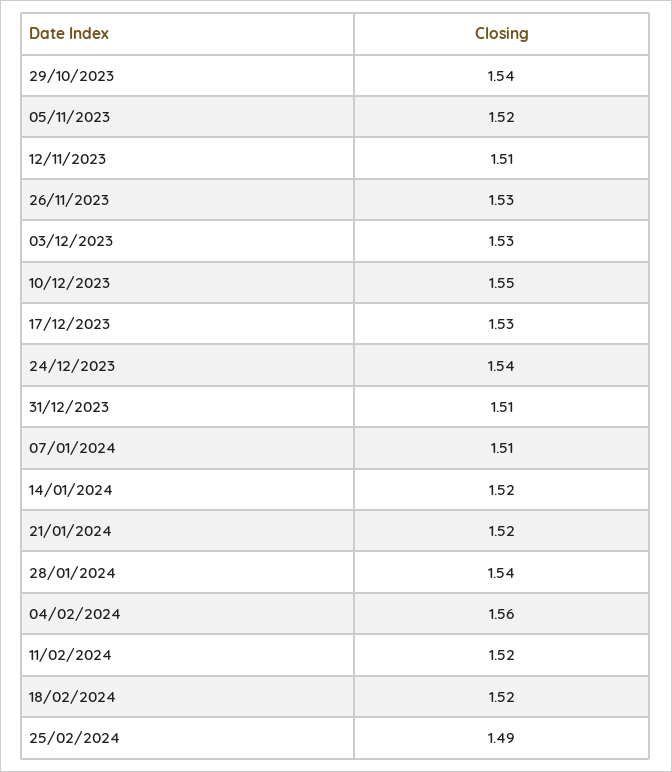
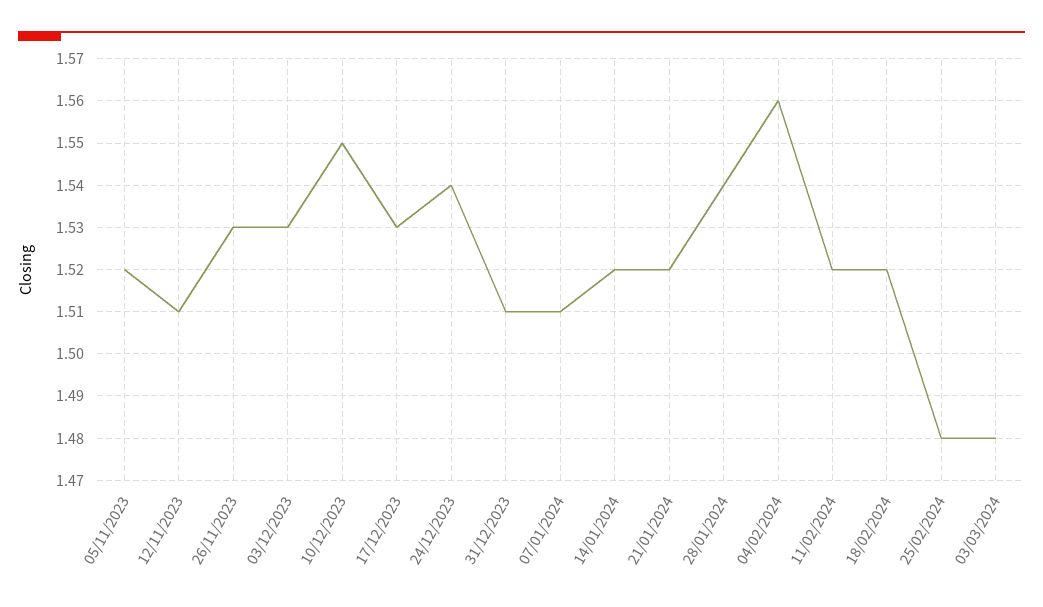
29/10/2023: 1.54 -> none
25/02/2024: 1.49 -> 1.48
03/03/2024: none -> 1.48

